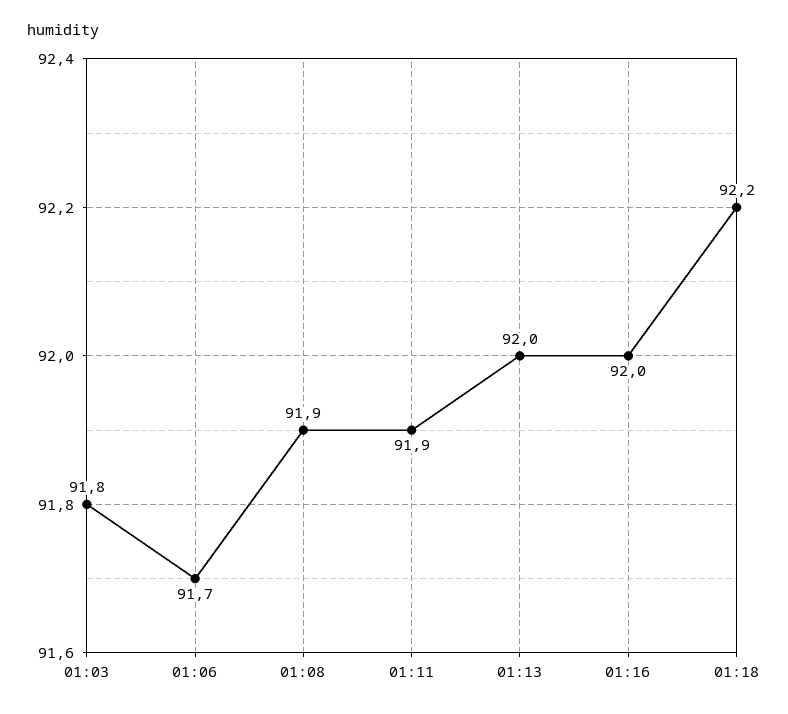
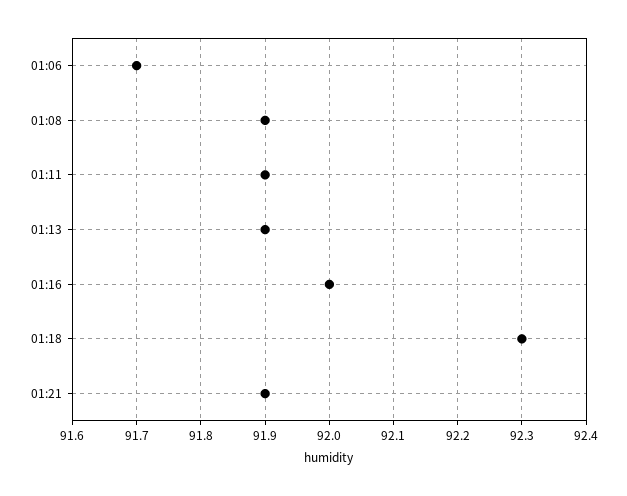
01:03: 91.8 -> none
01:13: 92 -> 91.9
01:18: 92.2 -> 92.3
01:21: none -> 91.9

